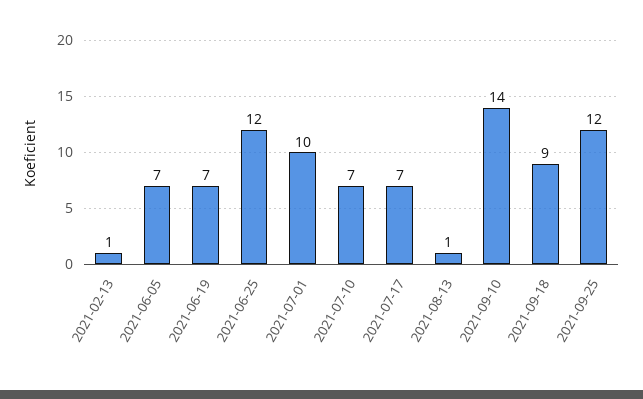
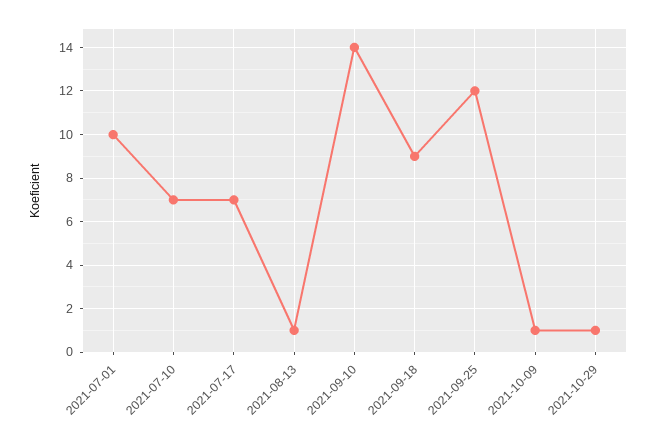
2021-02-13: 1 -> none
2021-06-05: 7 -> none
2021-06-19: 7 -> none
2021-06-25: 12 -> none
2021-10-09: none -> 1
2021-10-29: none -> 1

